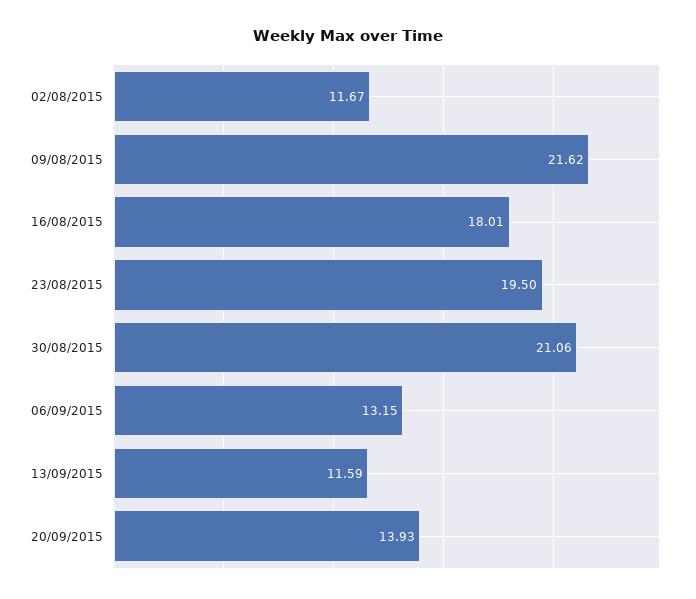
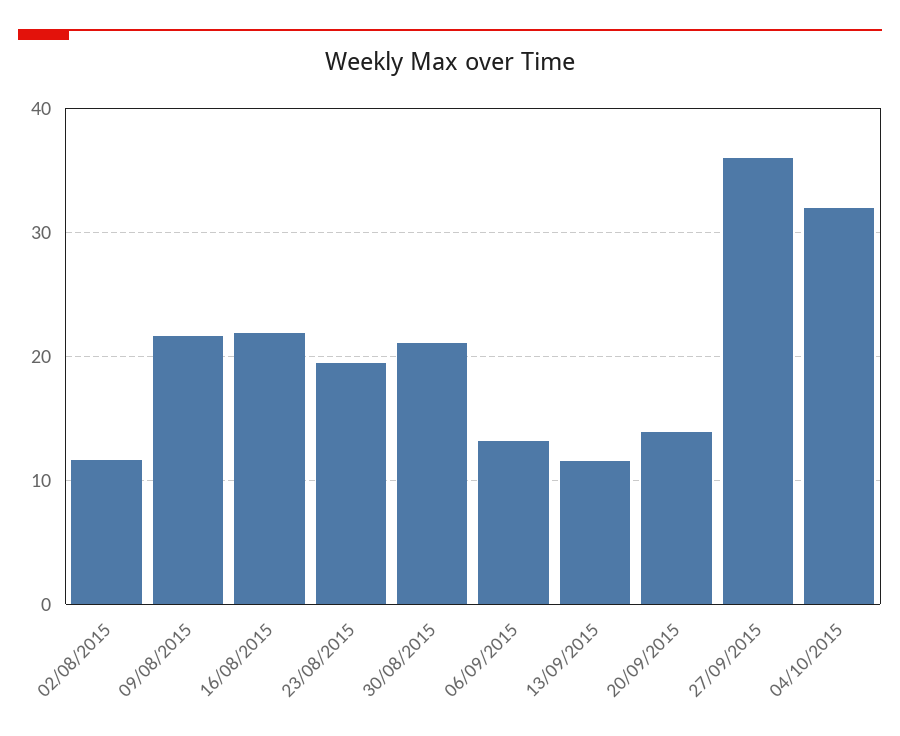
16/08/2015: 18.01 -> 22
27/09/2015: none -> 36
04/10/2015: none -> 32

